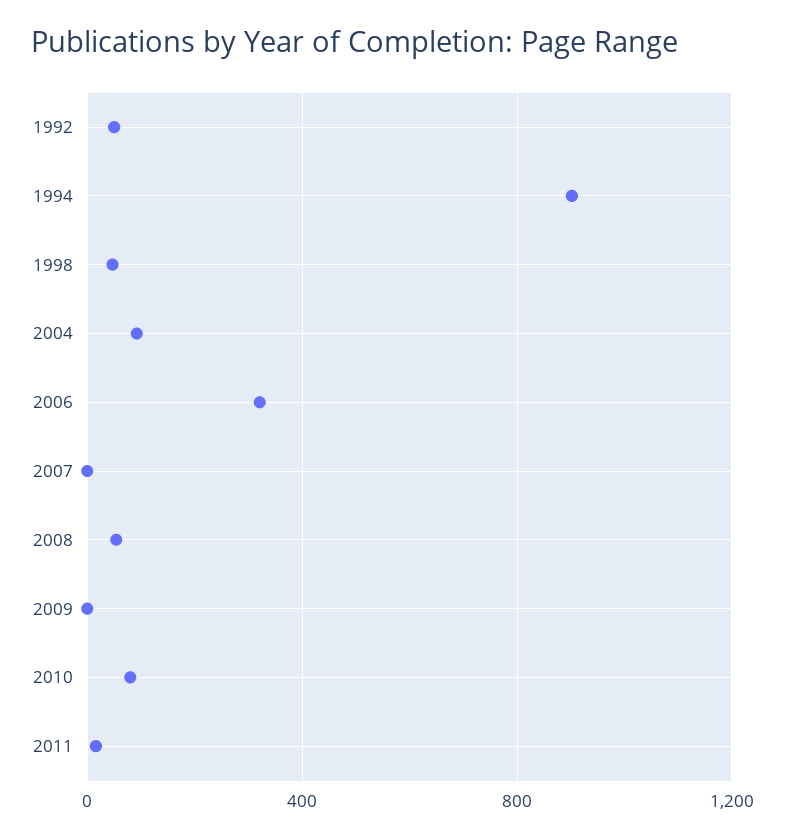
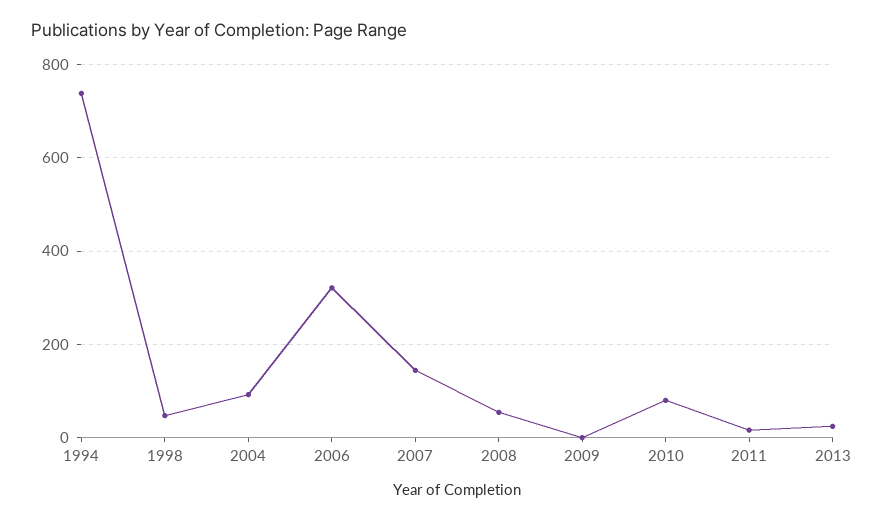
1992: 50 -> none
1994: 900 -> 740
2007: 0 -> 140
2013: none -> 20

